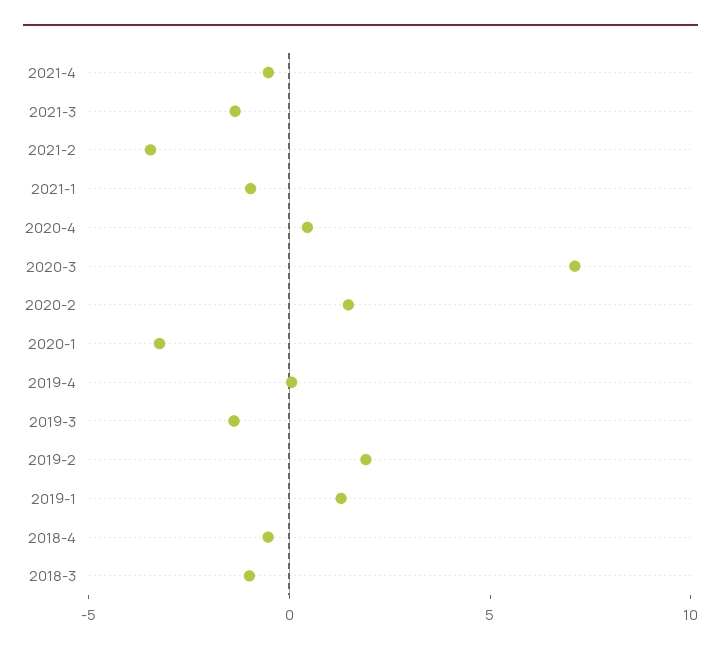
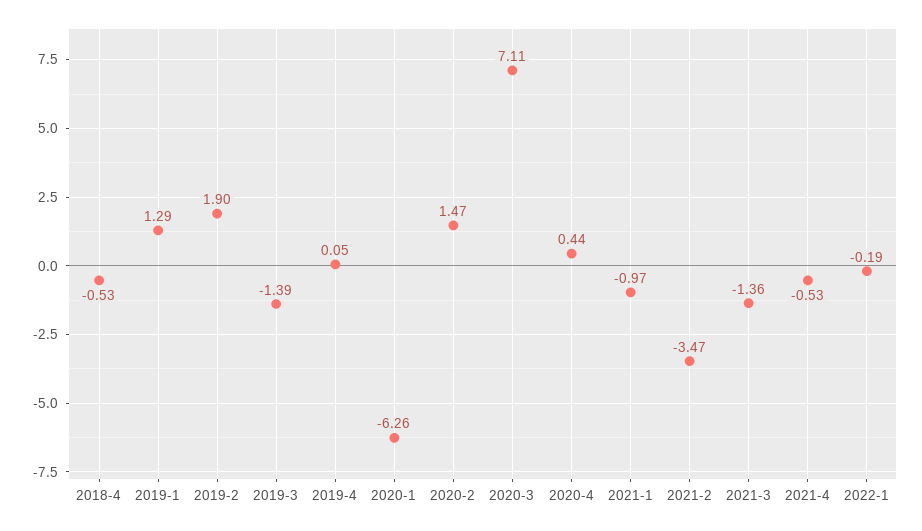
2020-1: -3 -> -6.26
2018-3: -1 -> none
2022-1: none -> -0.19

